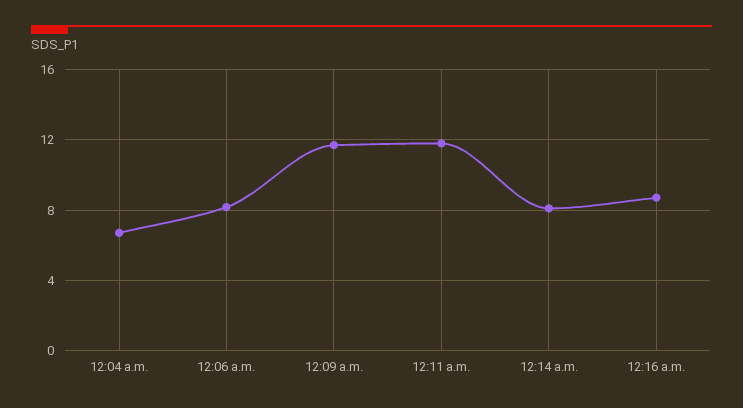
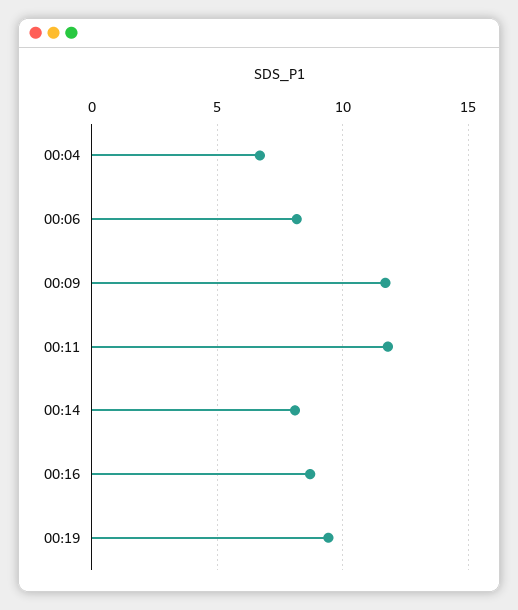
00:19: none -> 9.5

